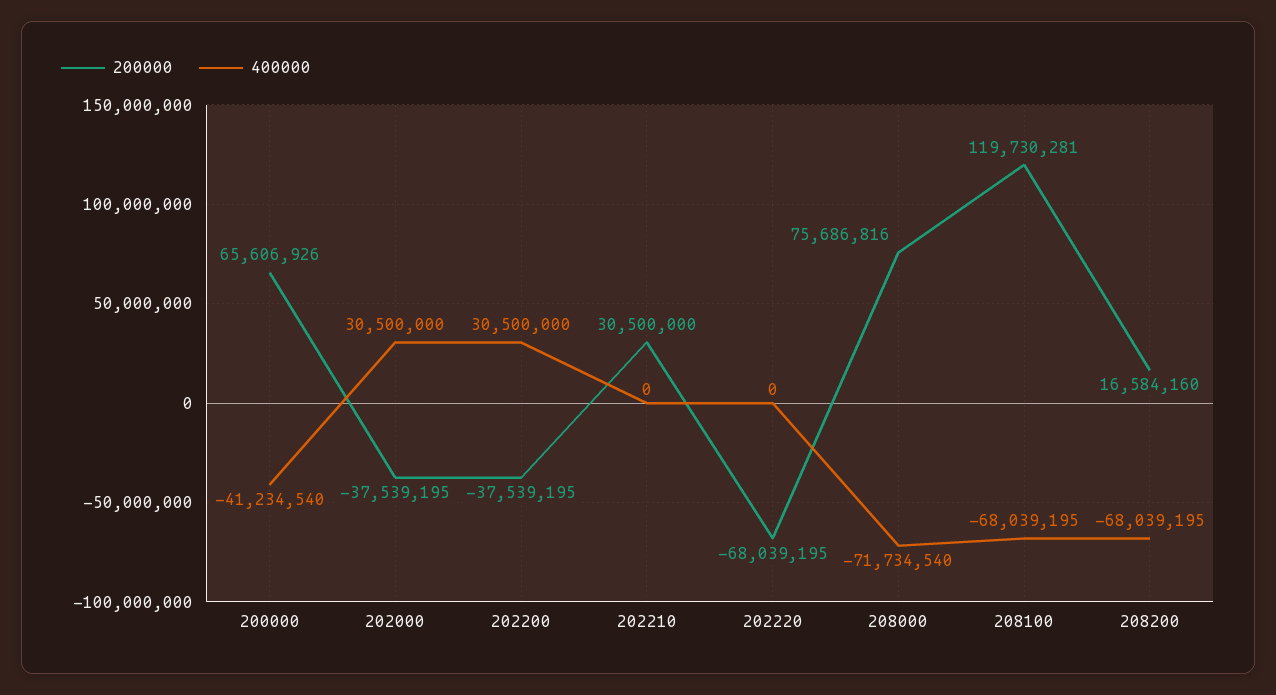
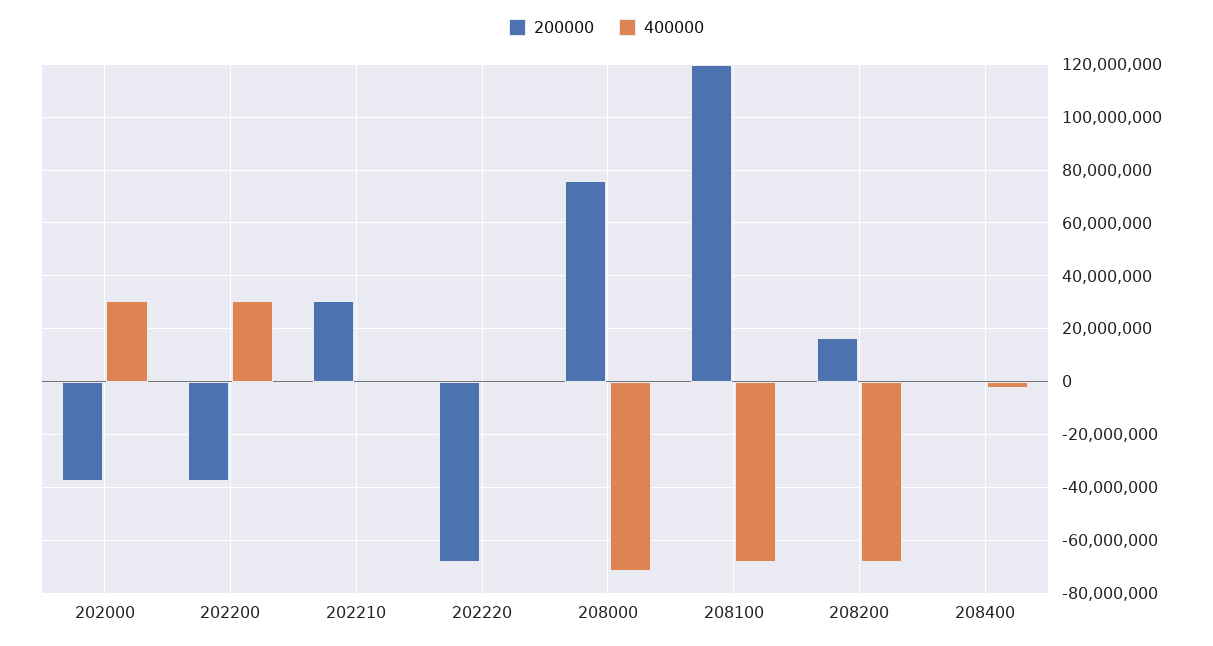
200000, 200000: 65606926 -> none
400000, 200000: -41234540 -> none
200000, 208400: none -> 0
400000, 208400: none -> -2500000

